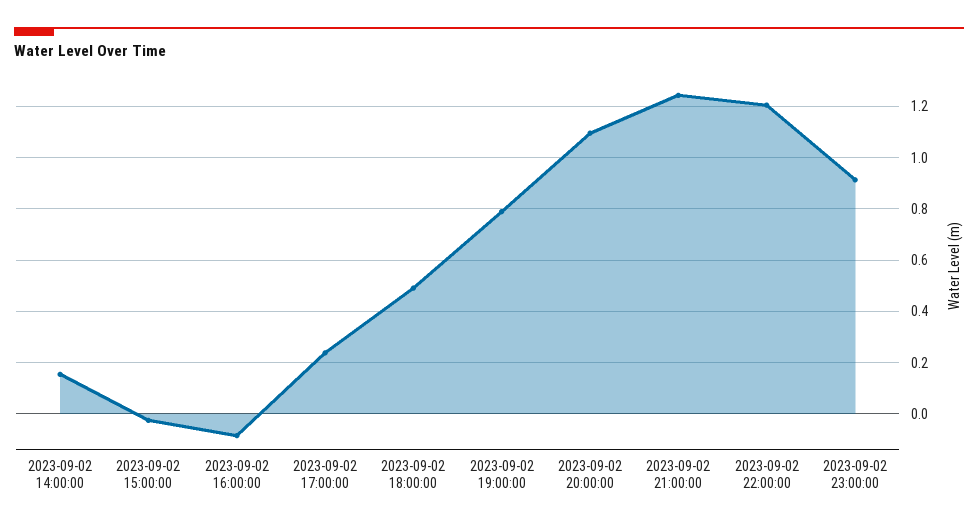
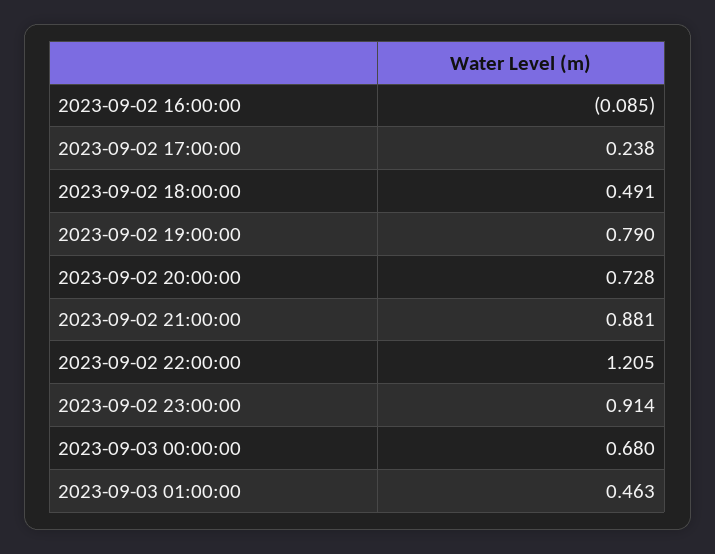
2023-09-02 14:00:00: 0.15 -> none
2023-09-02 15:00:00: -0.025 -> none
2023-09-02 20:00:00: 1.1 -> 0.728
2023-09-02 21:00:00: 1.25 -> 0.881
2023-09-03 00:00:00: none -> 0.68
2023-09-03 01:00:00: none -> 0.463

